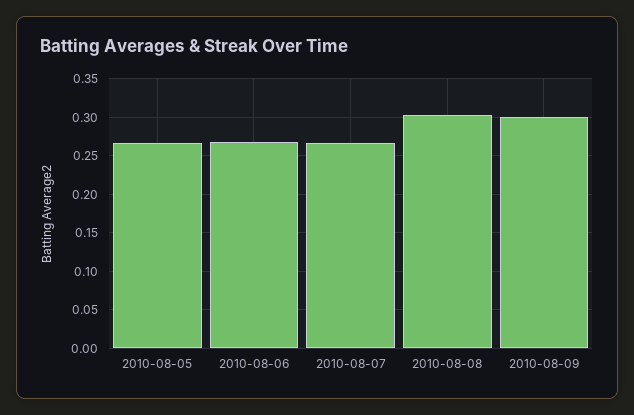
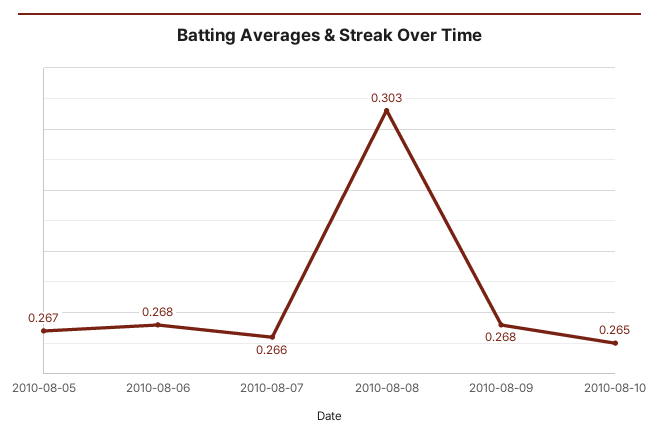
2010-08-09: 0.3 -> 0.268
2010-08-10: none -> 0.265

